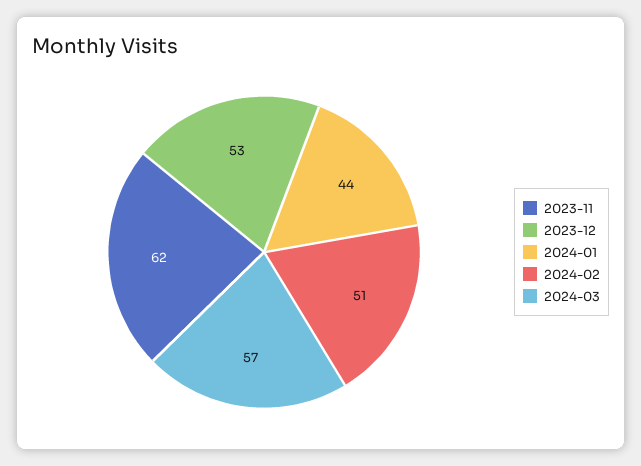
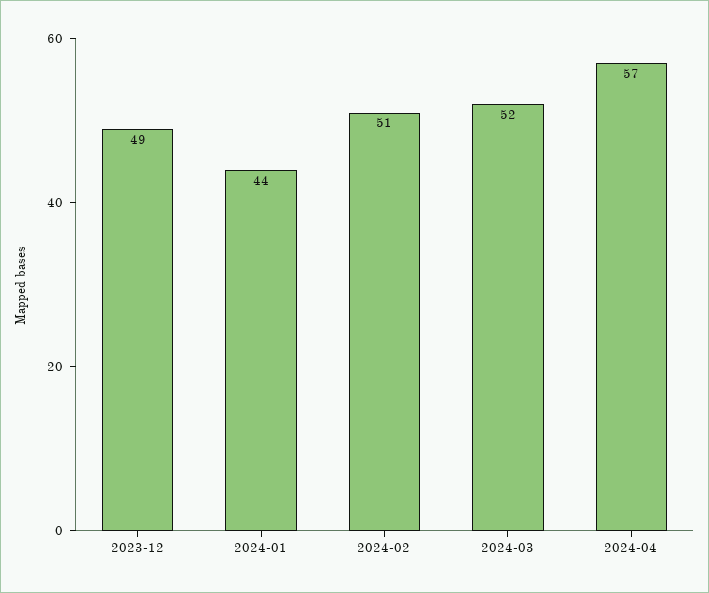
2023-11: 62 -> none
2023-12: 53 -> 49
2024-03: 57 -> 52
2024-04: none -> 57

